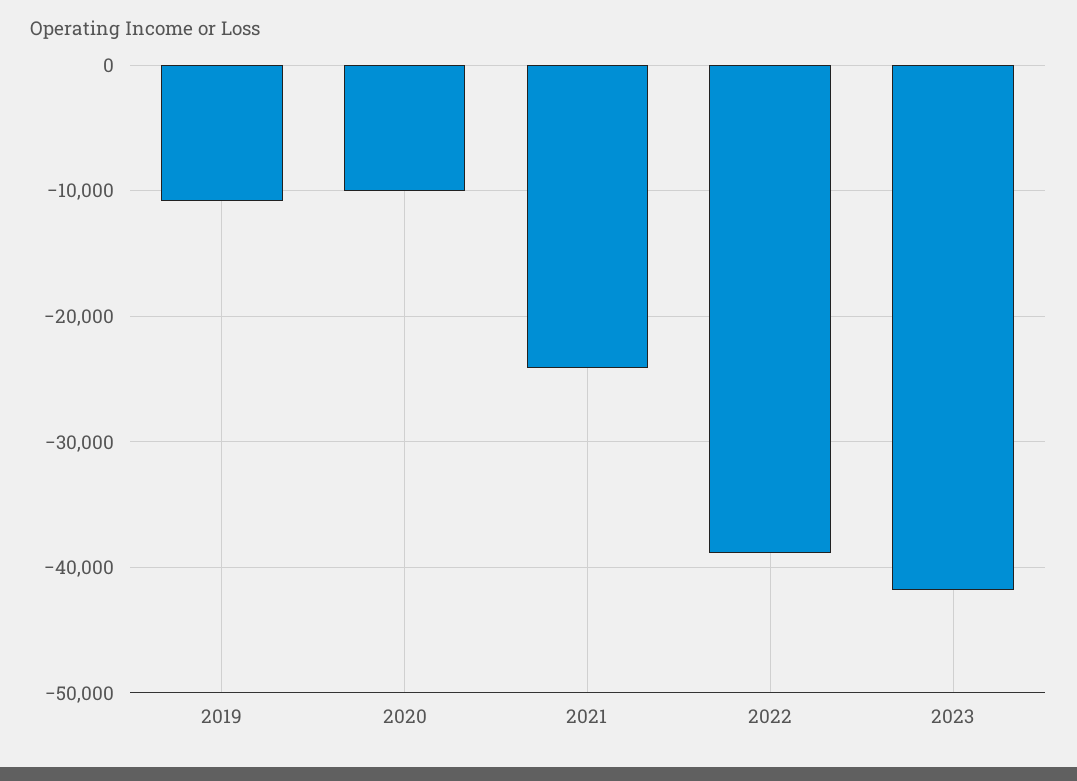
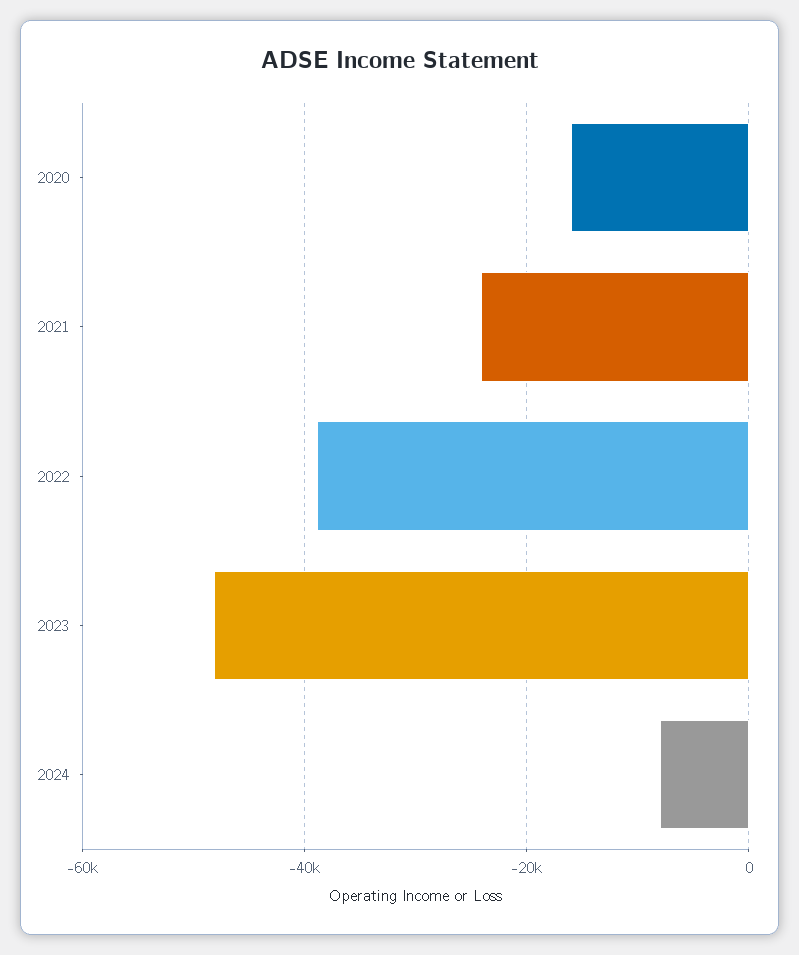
2019: -11000 -> none
2020: -10000 -> -16000
2023: -42000 -> -48000
2024: none -> -8000

